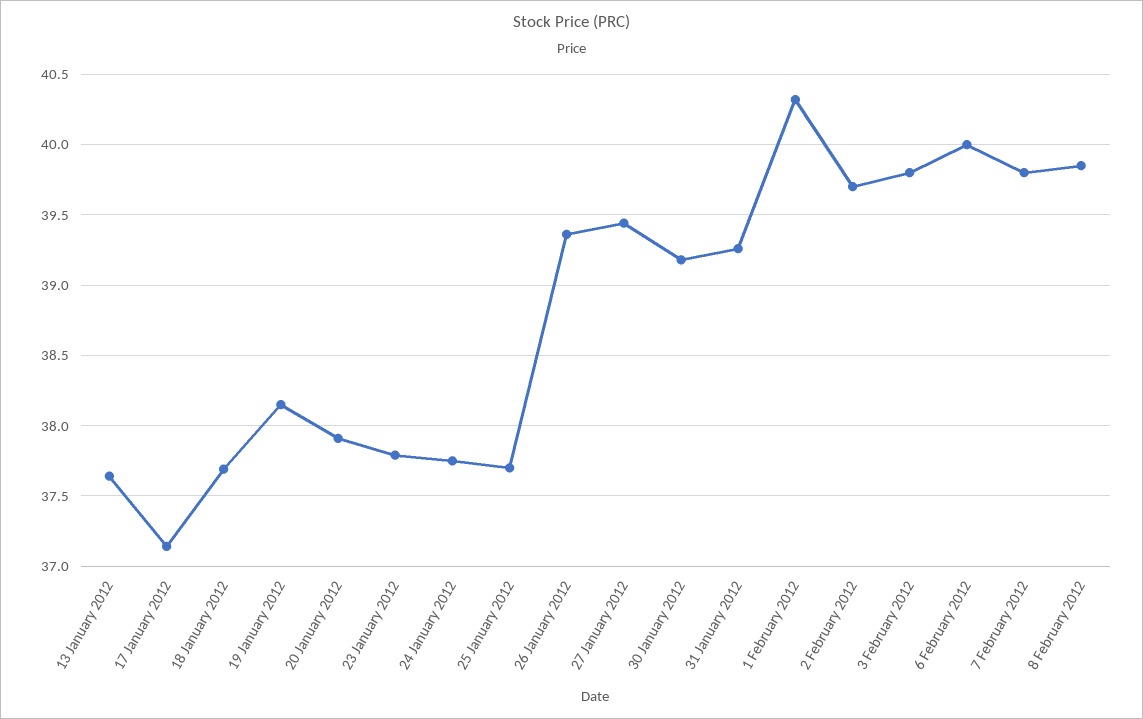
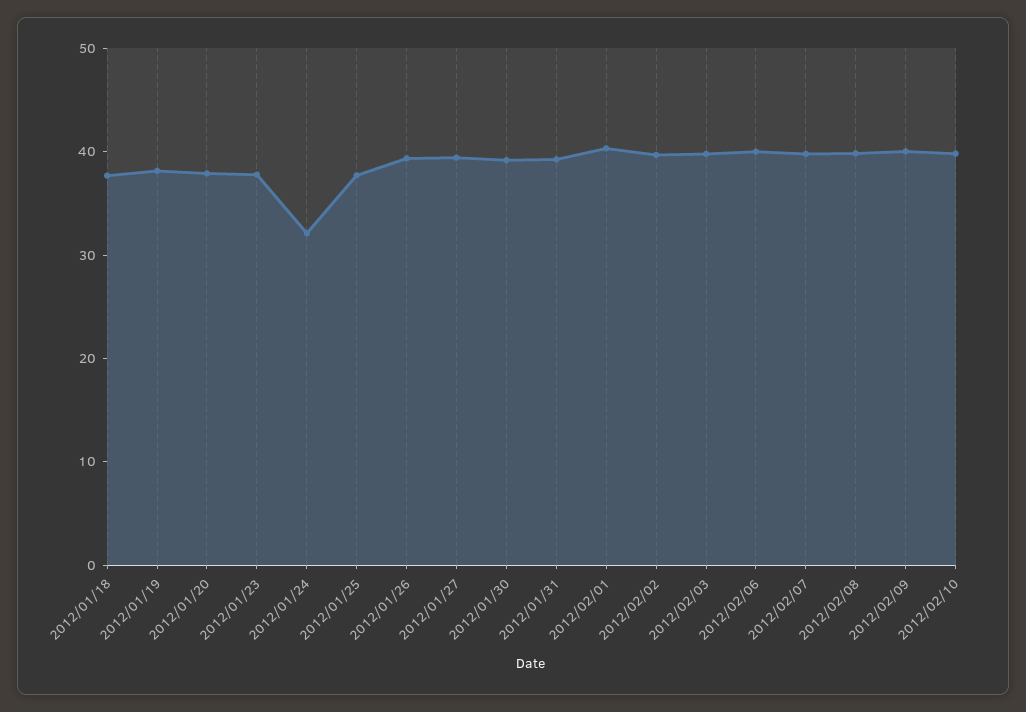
13 January 2012: 37.65 -> none
17 January 2012: 37.15 -> none
24 January 2012: 37.75 -> 32
2012/02/09: none -> 40
2012/02/10: none -> 40

